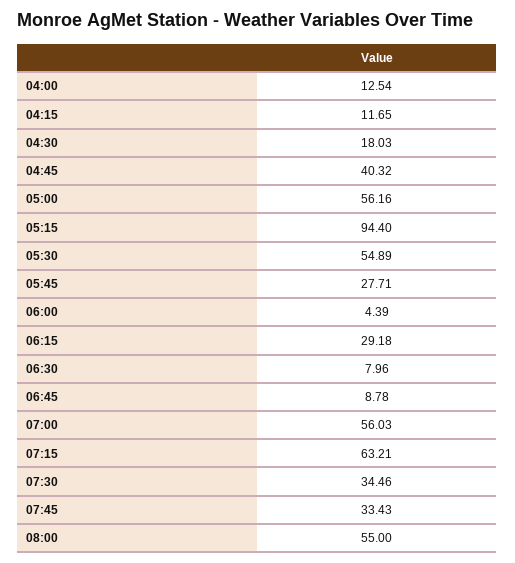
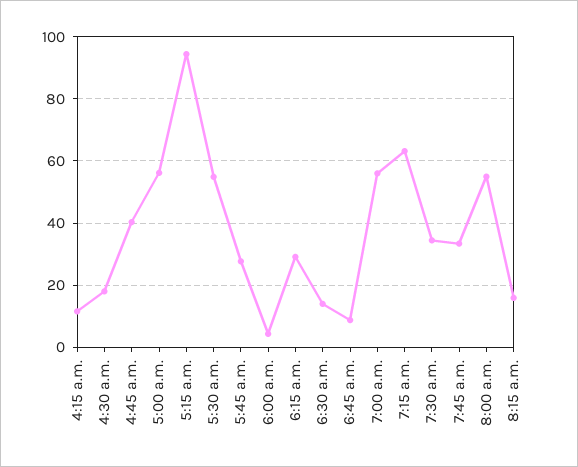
04:00: 12.54 -> none
06:30: 7.96 -> 14
8:15 a.m.: none -> 16

